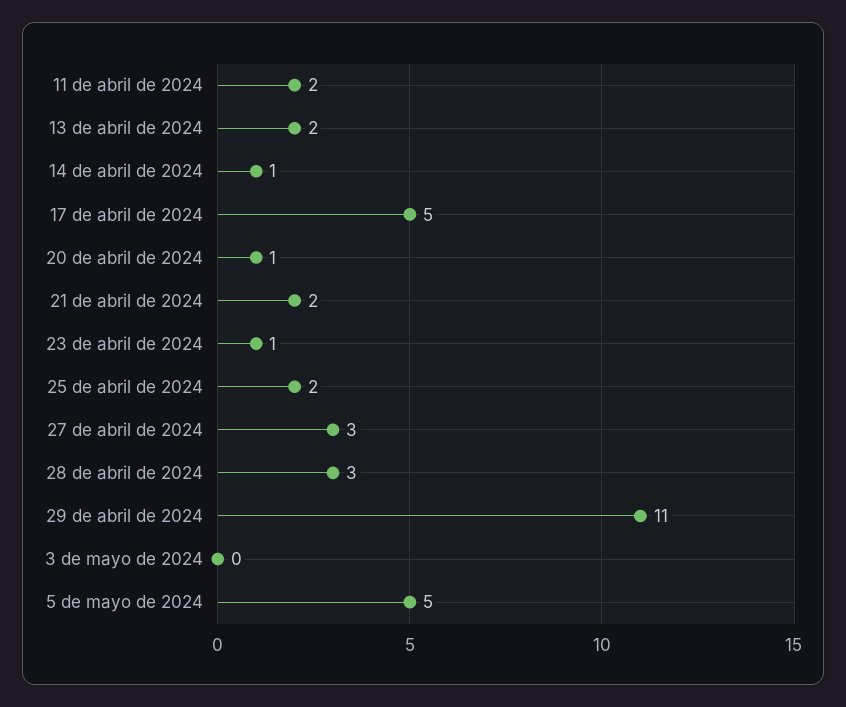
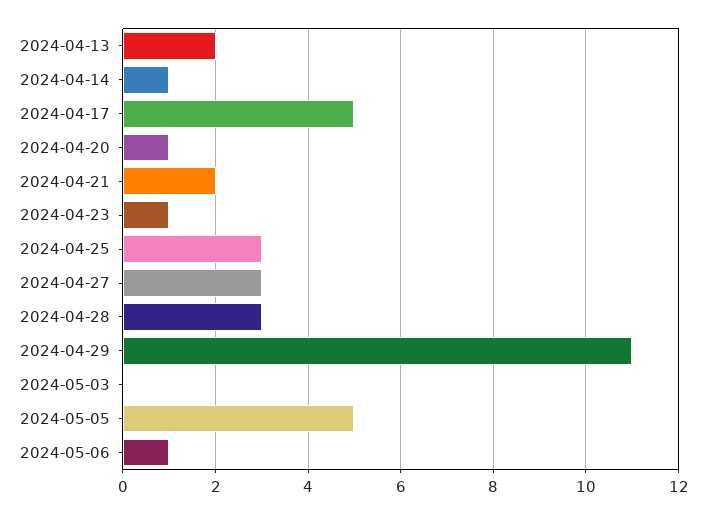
11 de abril de 2024: 2 -> none
25 de abril de 2024: 2 -> 3
2024-05-06: none -> 1

